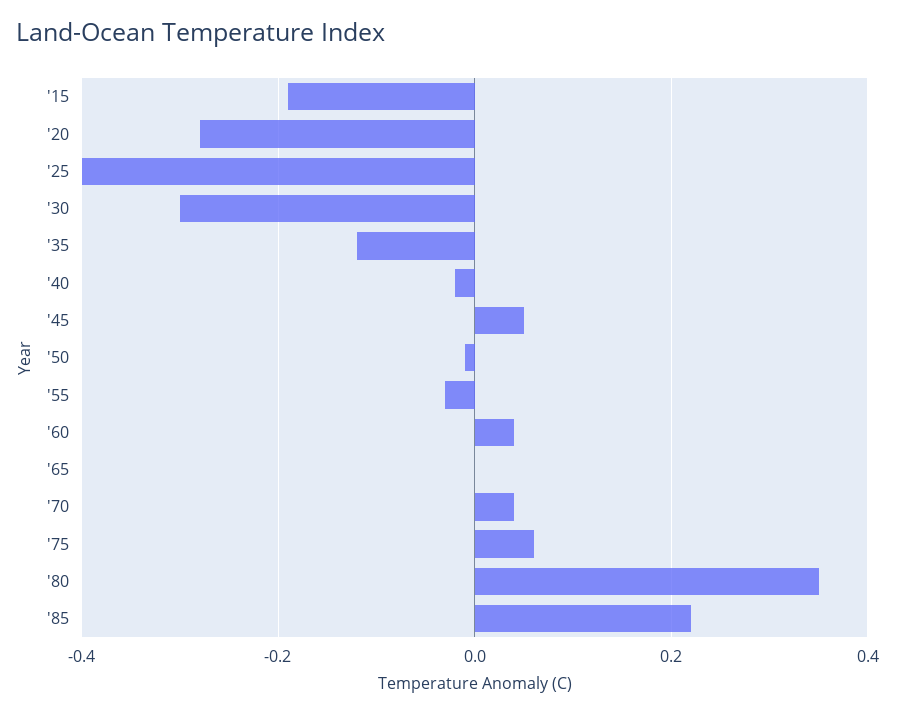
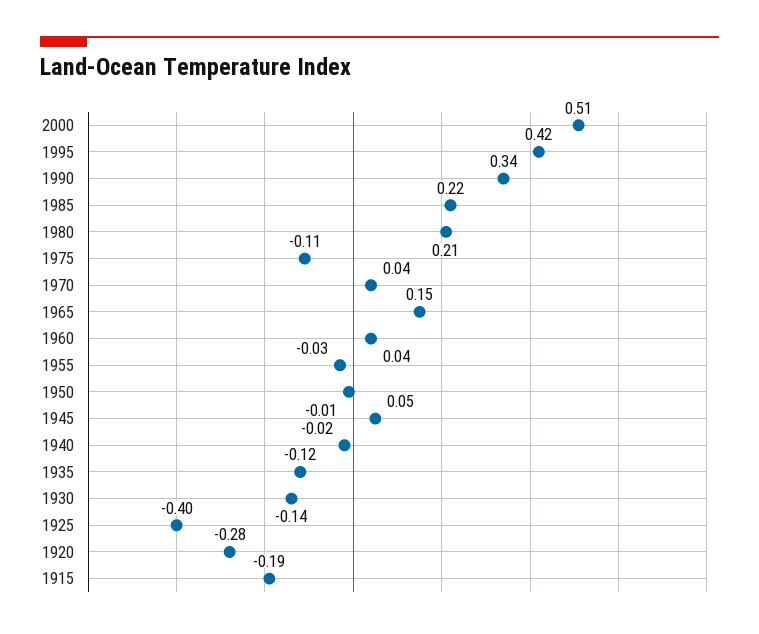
'30: -0.3 -> -0.14
'65: 0 -> 0.15
'75: 0.05 -> -0.11
'80: 0.35 -> 0.21
2000: none -> 0.51
1995: none -> 0.42
1990: none -> 0.34

